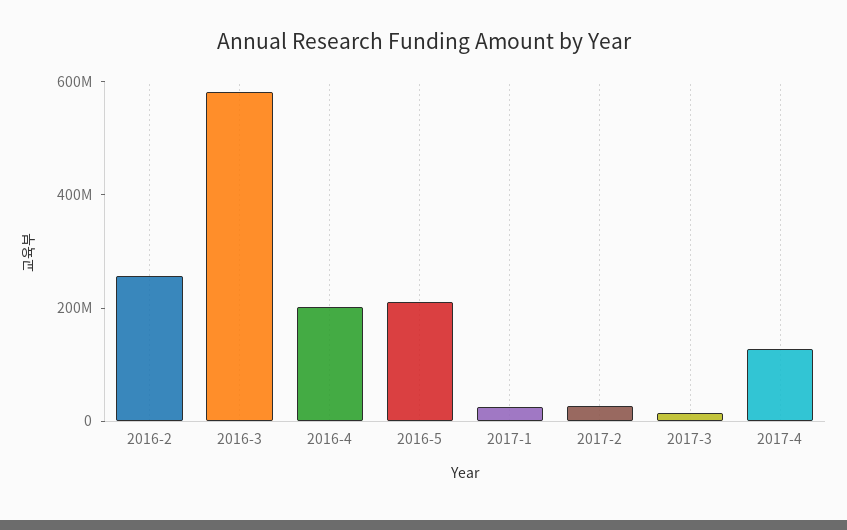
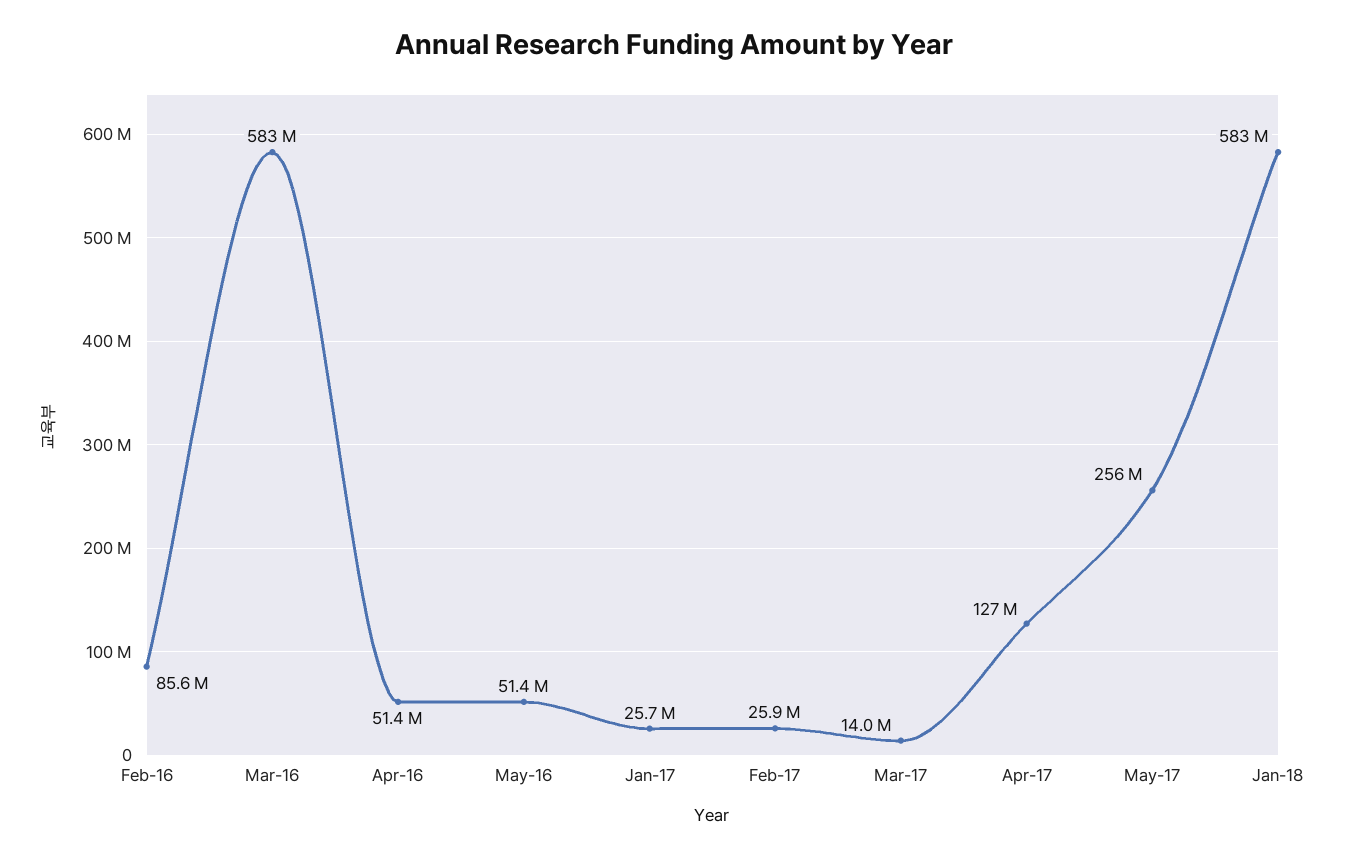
2016-2: 250000000 -> 85600000
2016-4: 200000000 -> 51400000
2016-5: 200000000 -> 51400000
May-17: none -> 256000000
Jan-18: none -> 583000000

